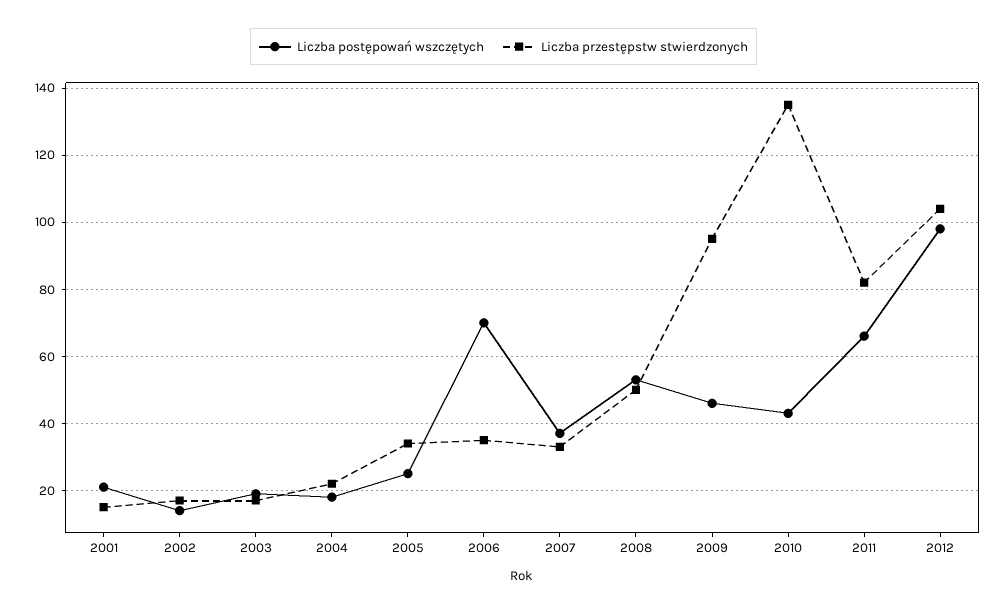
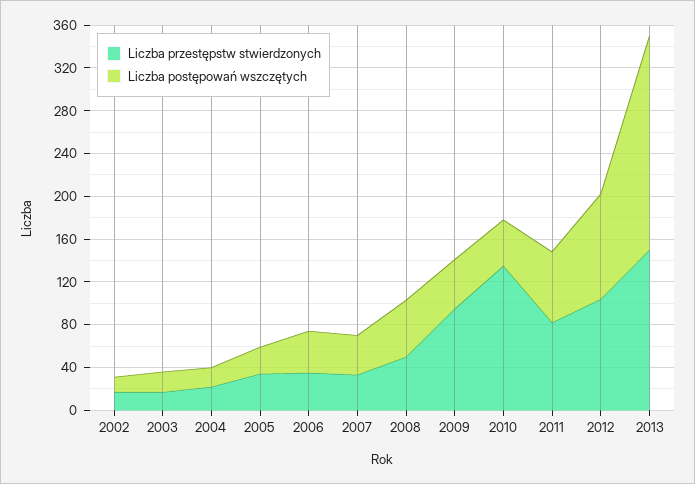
Liczba postępowań wszczętych, 2001: 20 -> none
Liczba przestępstw stwierdzonych, 2001: 15 -> none
Liczba postępowań wszczętych, 2006: 70 -> 40
Liczba przestępstw stwierdzonych, 2013: none -> 150
Liczba postępowań wszczętych, 2013: none -> 200

